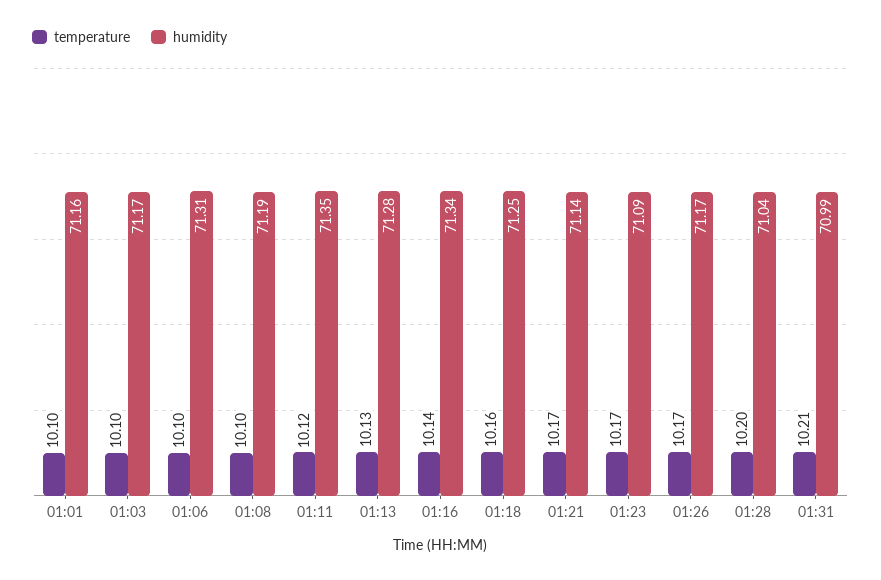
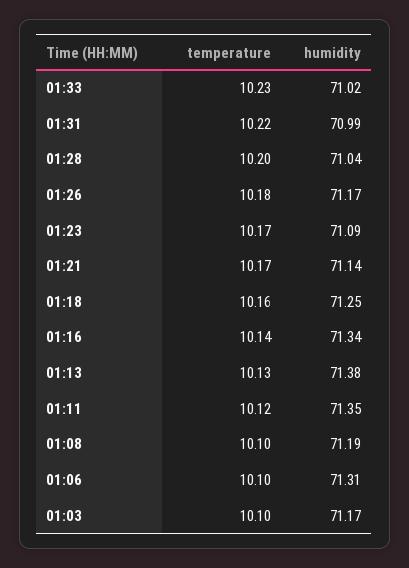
temperature, 01:01: 10.1 -> none
humidity, 01:01: 71.16 -> none
humidity, 01:13: 71.28 -> 71.38
temperature, 01:26: 10.17 -> 10.18
temperature, 01:31: 10.21 -> 10.22
temperature, 01:33: none -> 10.23
humidity, 01:33: none -> 71.02

